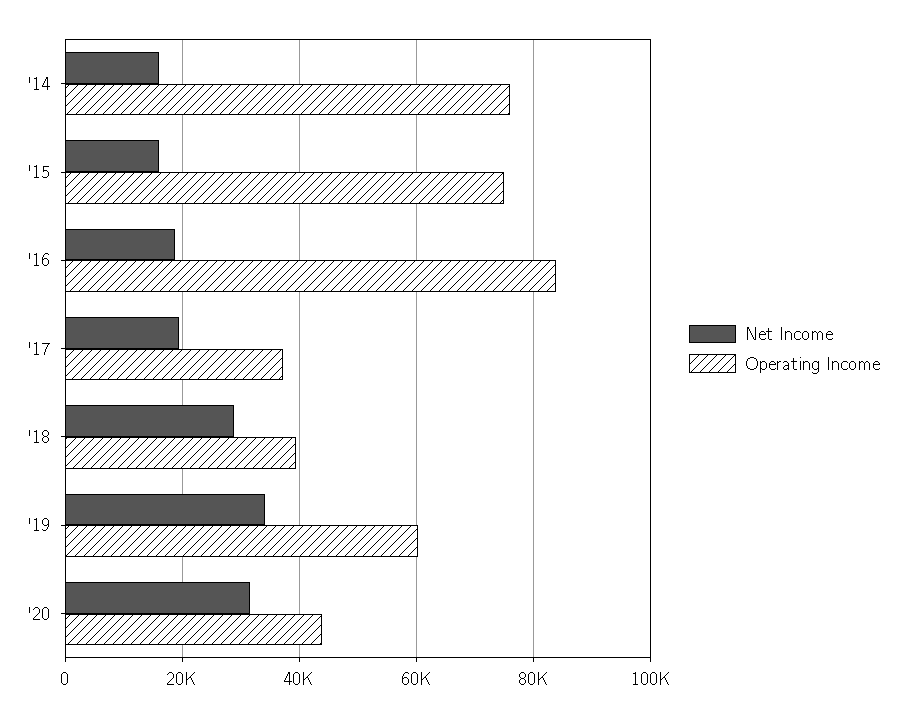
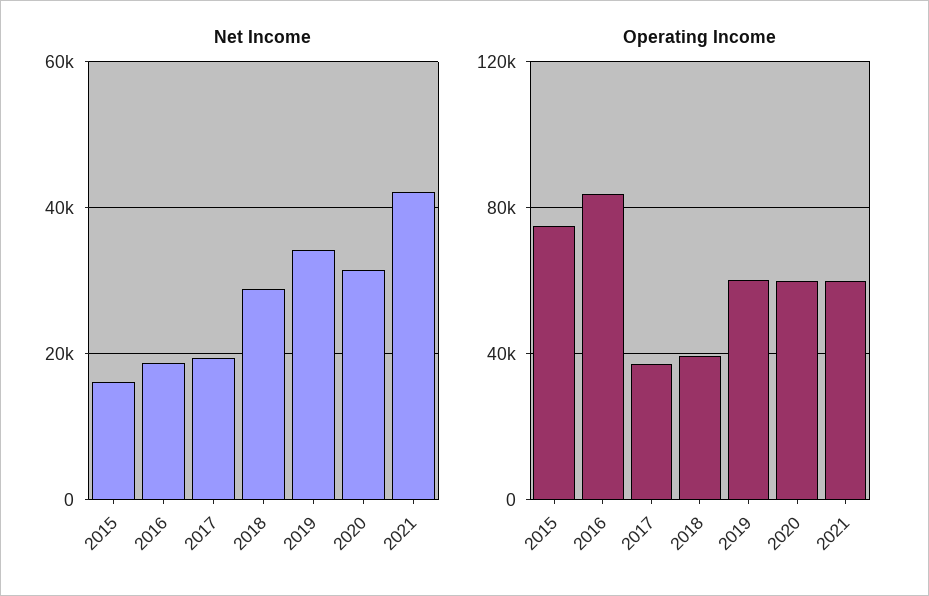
Net Income, '14: 16000 -> none
Operating Income, '14: 76000 -> none
Operating Income, '20: 44000 -> 60000
Net Income, 2021: none -> 42000
Operating Income, 2021: none -> 60000

